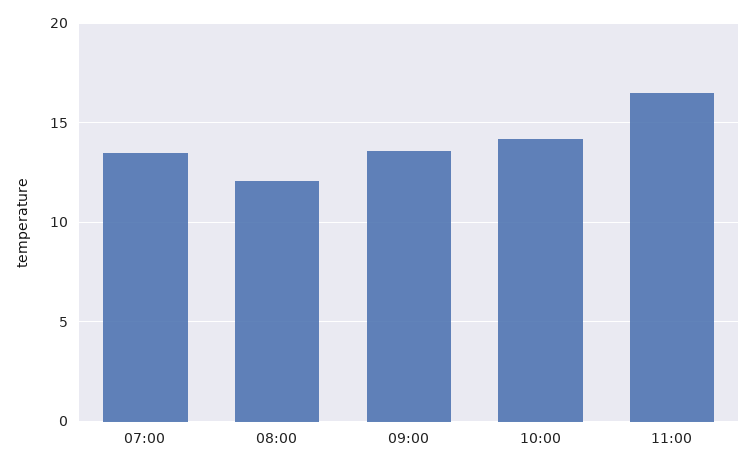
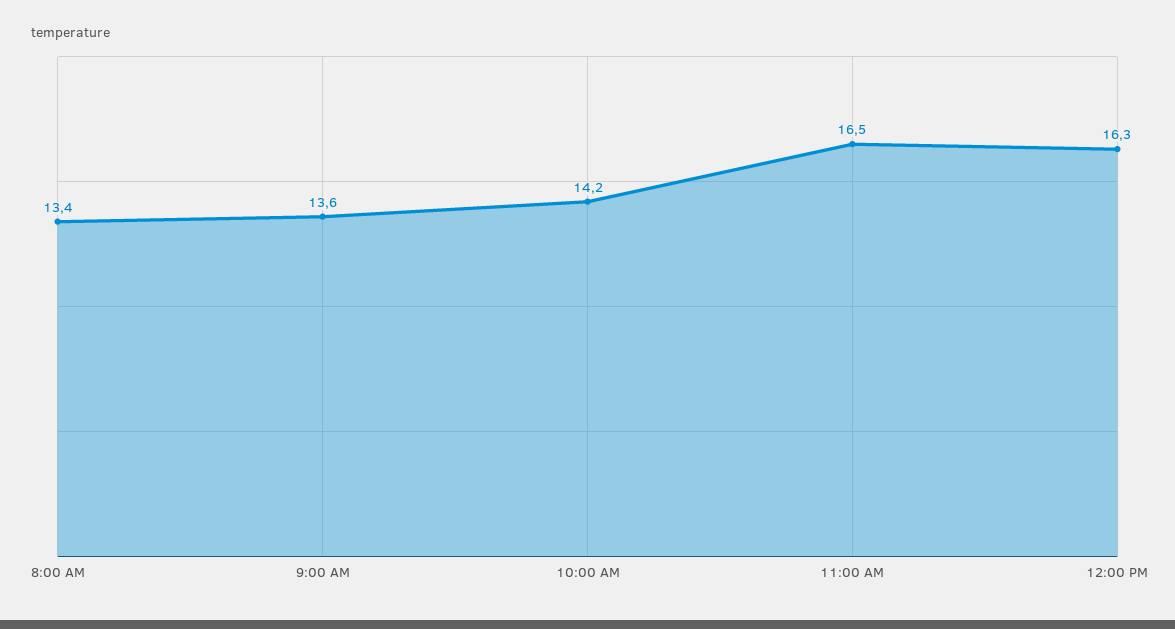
07:00: 13.5 -> none
08:00: 12 -> 13.4
12:00 PM: none -> 16.3

